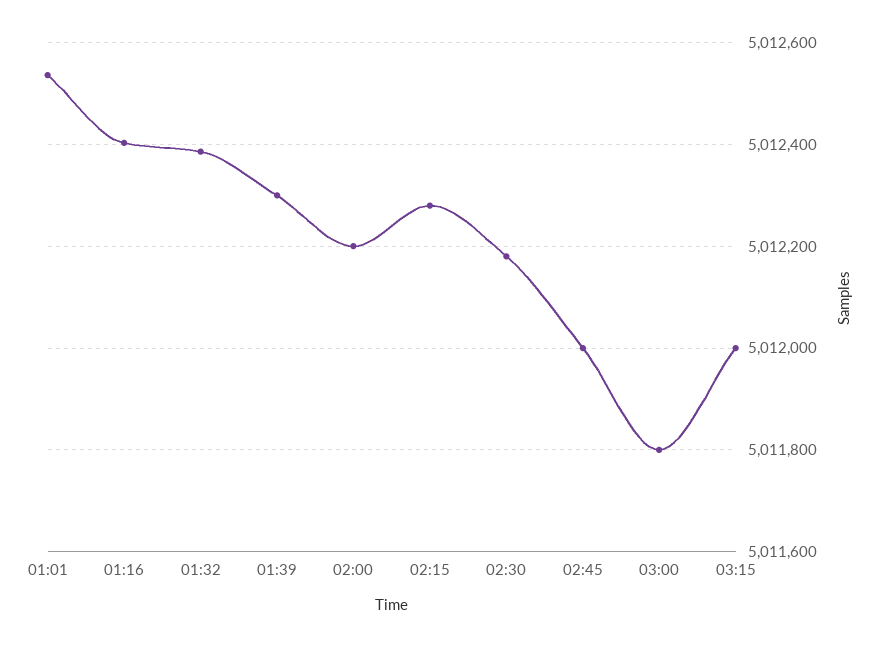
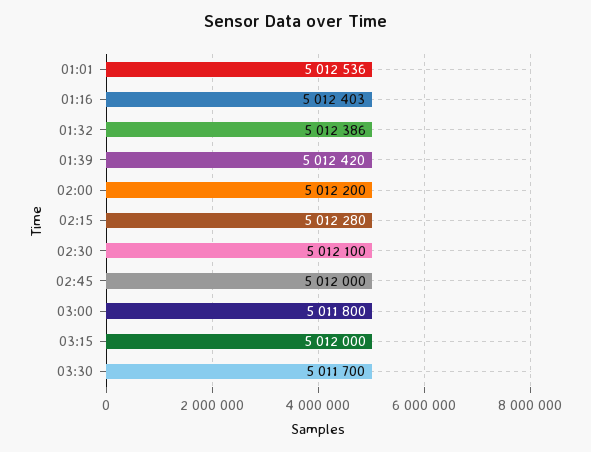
01:39: 5012300 -> 5012420
02:30: 5012180 -> 5012100
03:30: none -> 5011700

